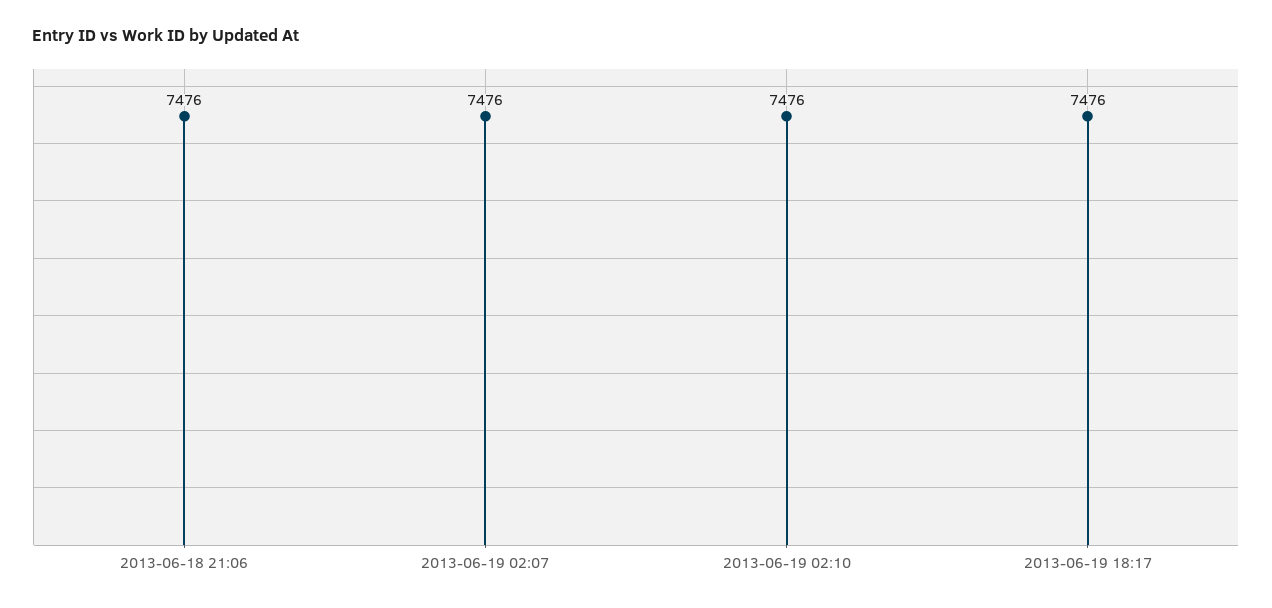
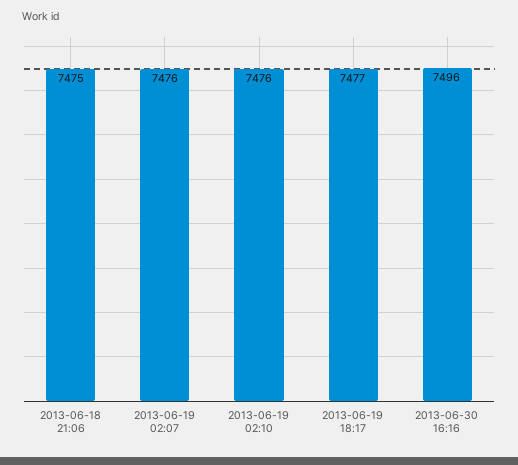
2013-06-18 21:06: 7476 -> 7475
2013-06-19 18:17: 7476 -> 7477
2013-06-30 16:16: none -> 7496

